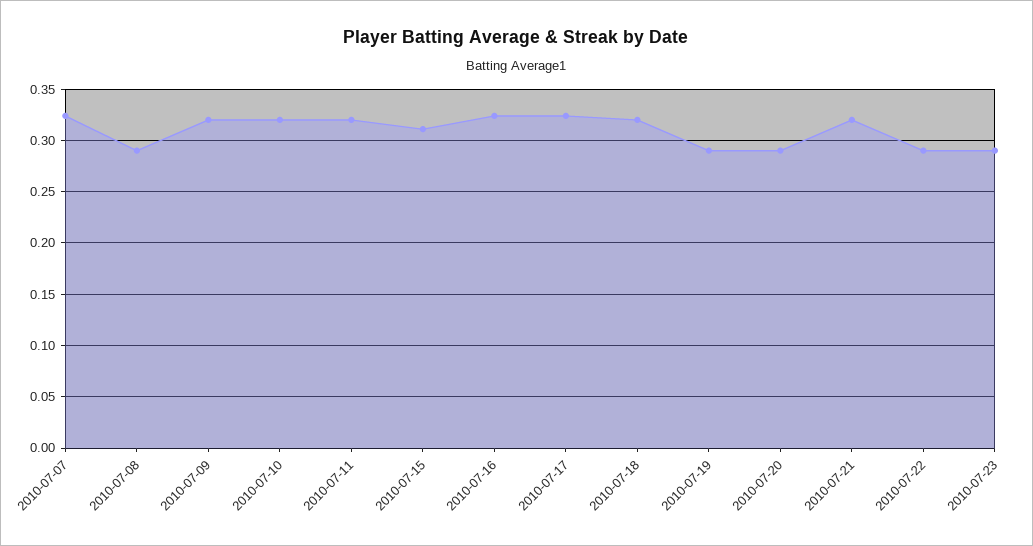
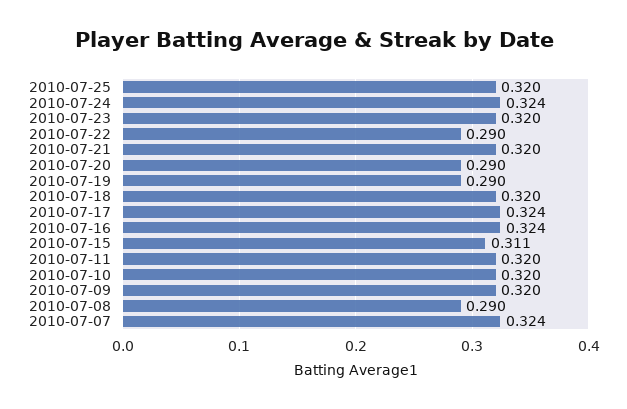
2010-07-23: 0.29 -> 0.32
2010-07-25: none -> 0.32
2010-07-24: none -> 0.324

